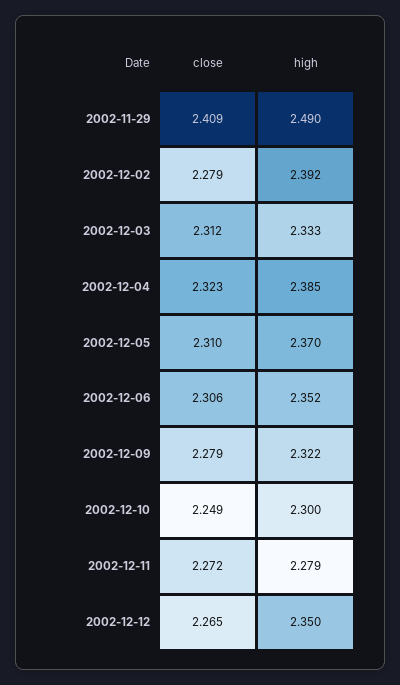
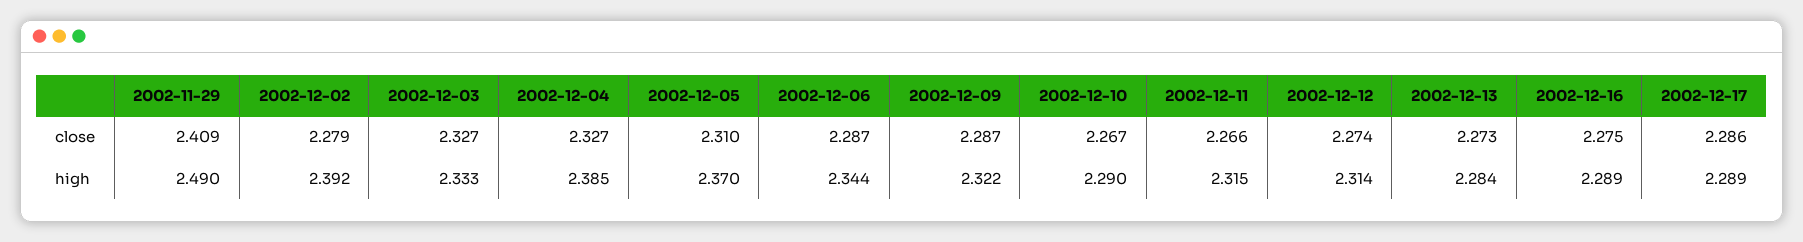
close, 2002-12-03: 2.312 -> 2.327
close, 2002-12-04: 2.323 -> 2.327
close, 2002-12-06: 2.306 -> 2.287
high, 2002-12-06: 2.352 -> 2.344
close, 2002-12-09: 2.279 -> 2.287
close, 2002-12-10: 2.249 -> 2.267
high, 2002-12-10: 2.3 -> 2.29
close, 2002-12-11: 2.272 -> 2.266
high, 2002-12-11: 2.279 -> 2.315
close, 2002-12-12: 2.265 -> 2.274
high, 2002-12-12: 2.35 -> 2.314
close, 2002-12-13: none -> 2.273
close, 2002-12-16: none -> 2.275
close, 2002-12-17: none -> 2.286
high, 2002-12-13: none -> 2.284
high, 2002-12-16: none -> 2.289
high, 2002-12-17: none -> 2.289

